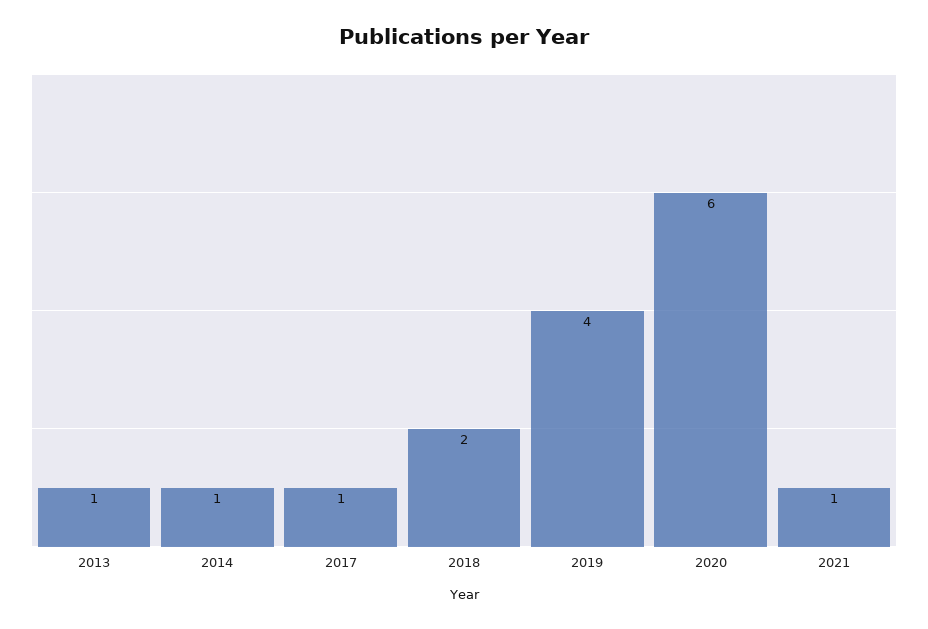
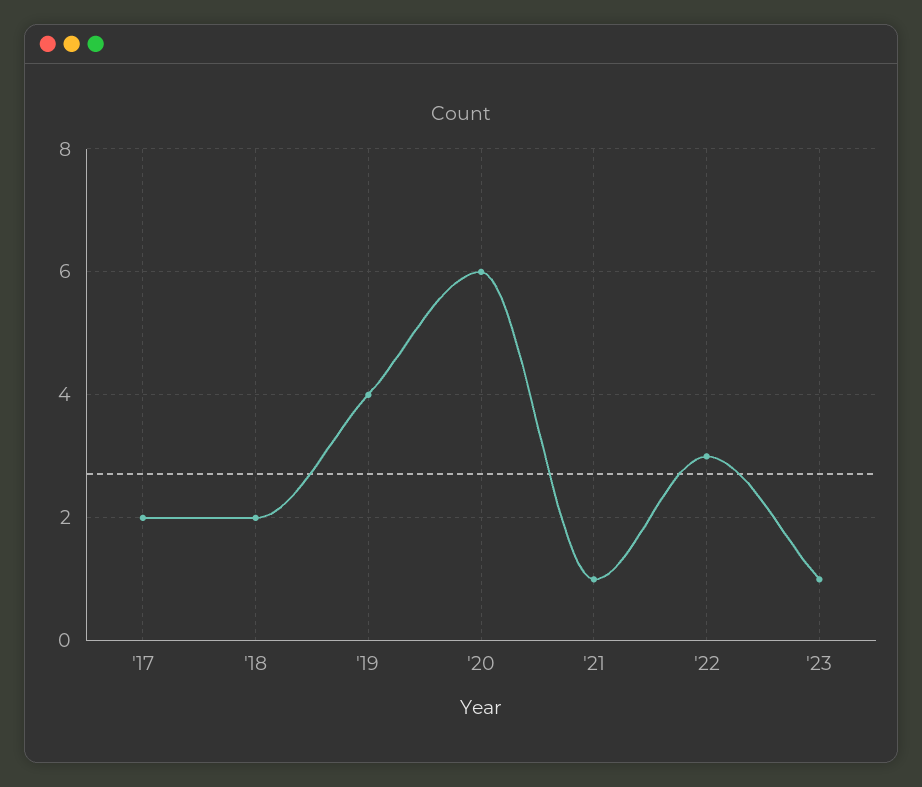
2013: 1 -> none
2014: 1 -> none
2017: 1 -> 2
'22: none -> 3
'23: none -> 1

